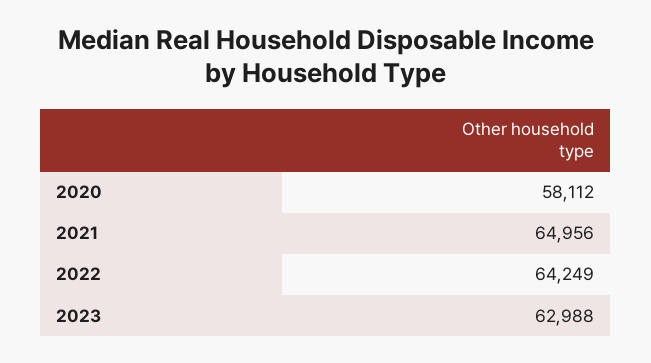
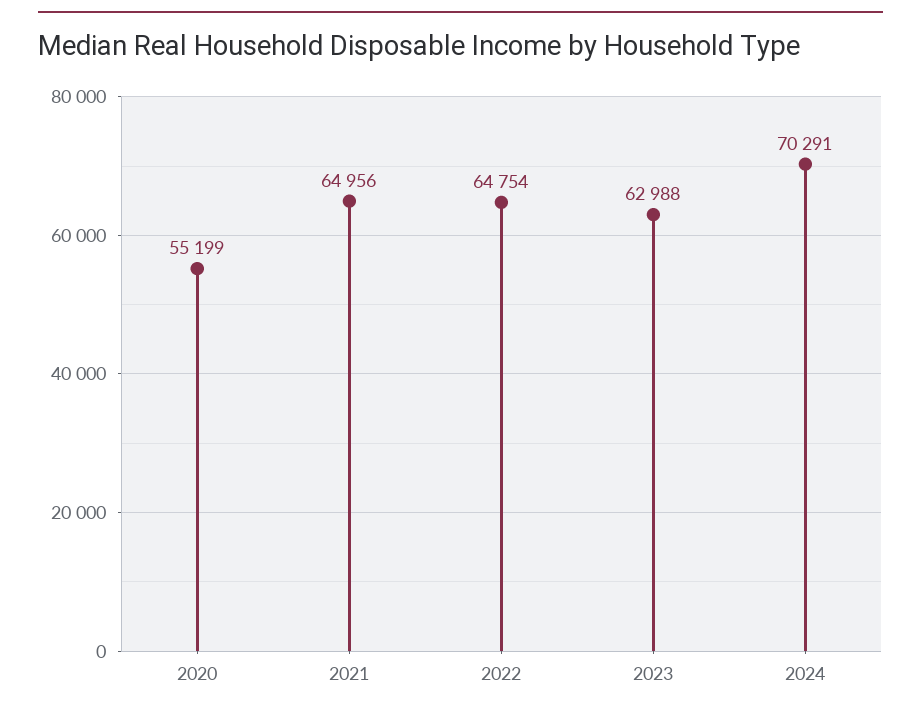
2020: 58112 -> 55199
2022: 64249 -> 64754
2024: none -> 70291

